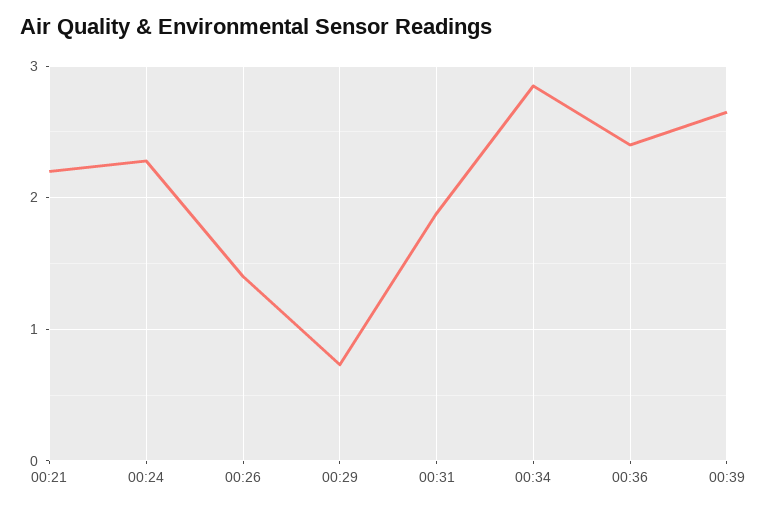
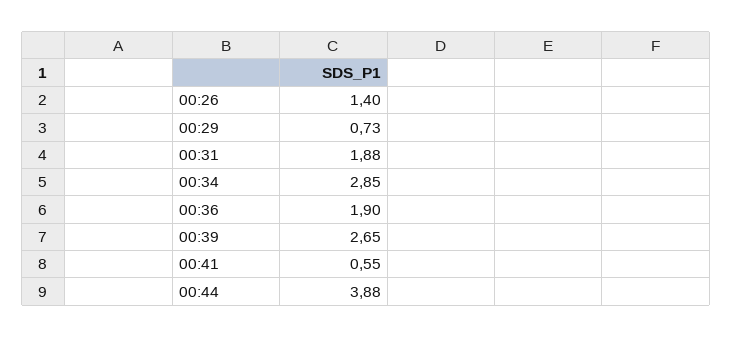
00:21: 2.2 -> none
00:24: 2.3 -> none
00:36: 2.4 -> 1.9
00:41: none -> 0.55
00:44: none -> 3.88

